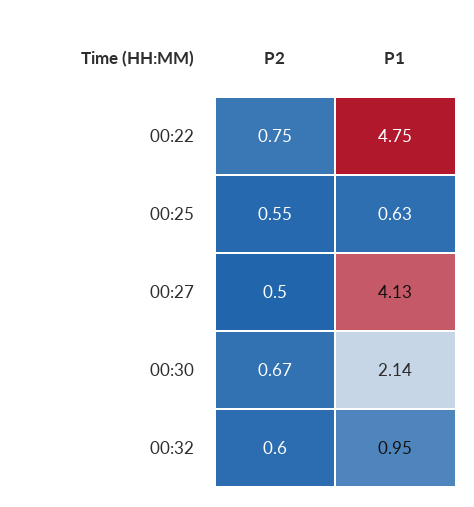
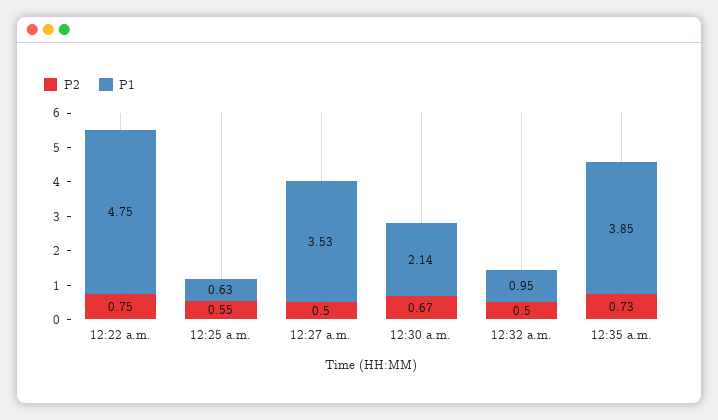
P1, 00:27: 4.13 -> 3.53
P2, 00:32: 0.6 -> 0.5
P2, 12:35 a.m.: none -> 0.73
P1, 12:35 a.m.: none -> 3.85

